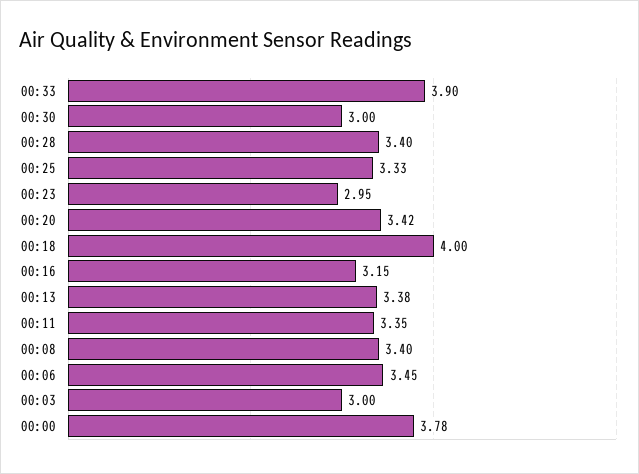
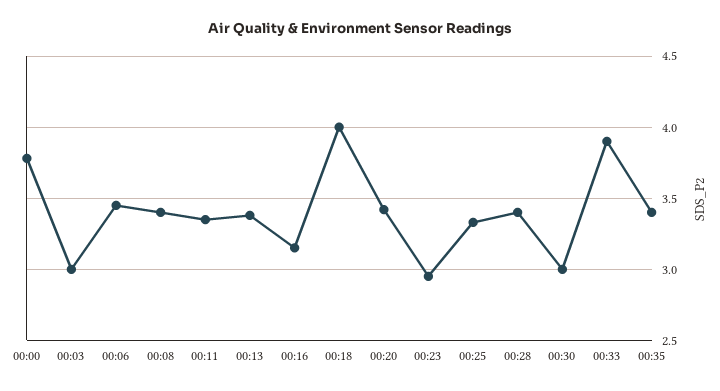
00:35: none -> 3.4

